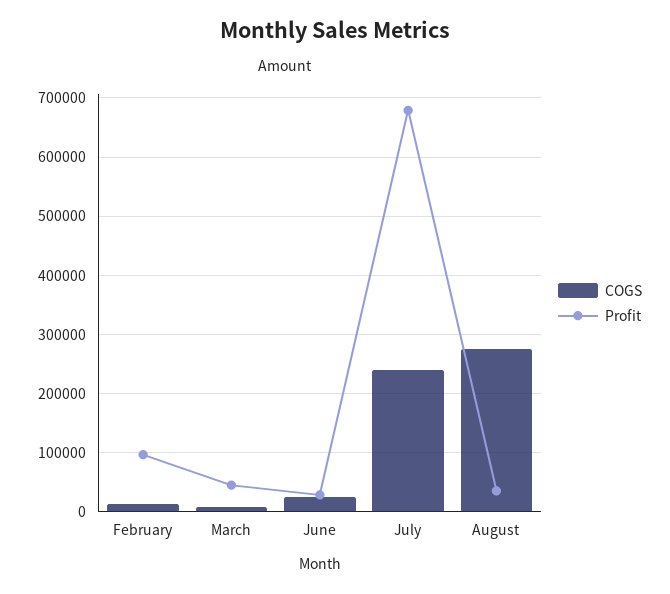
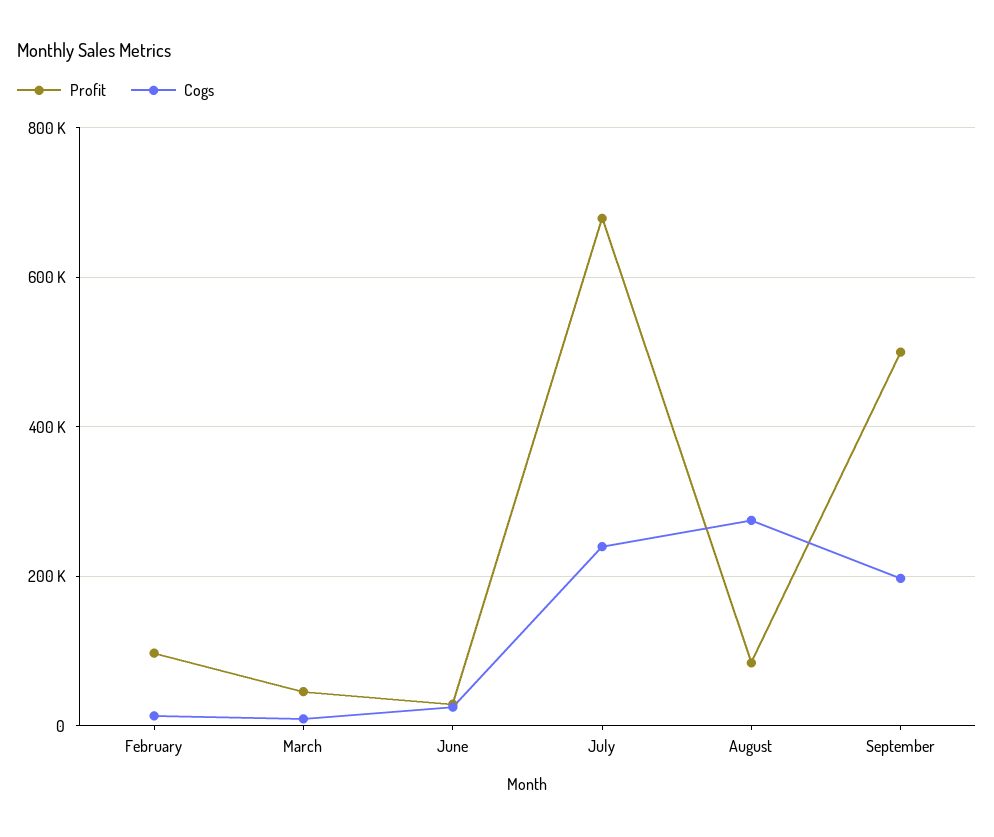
Profit, August: 40000 -> 80000
Profit, September: none -> 500000
COGS, September: none -> 200000

